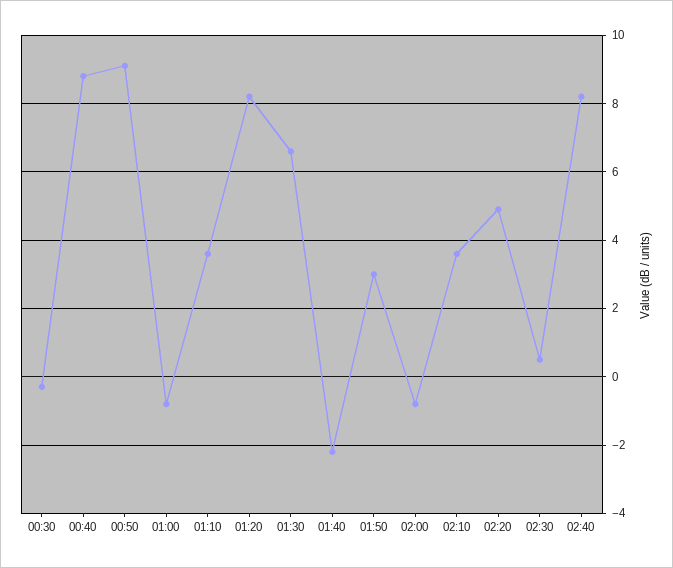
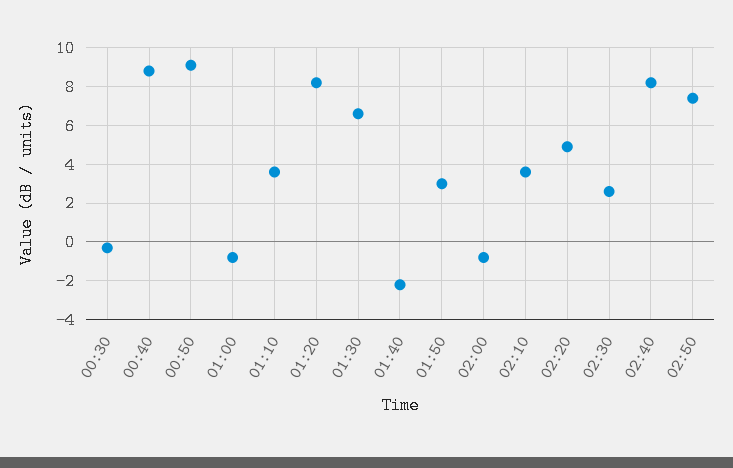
02:30: 0.5 -> 2.5
02:50: none -> 7.5

